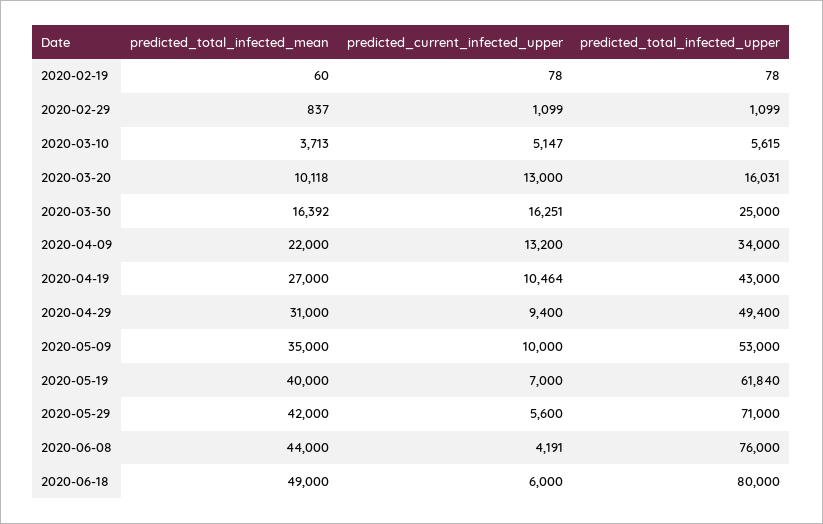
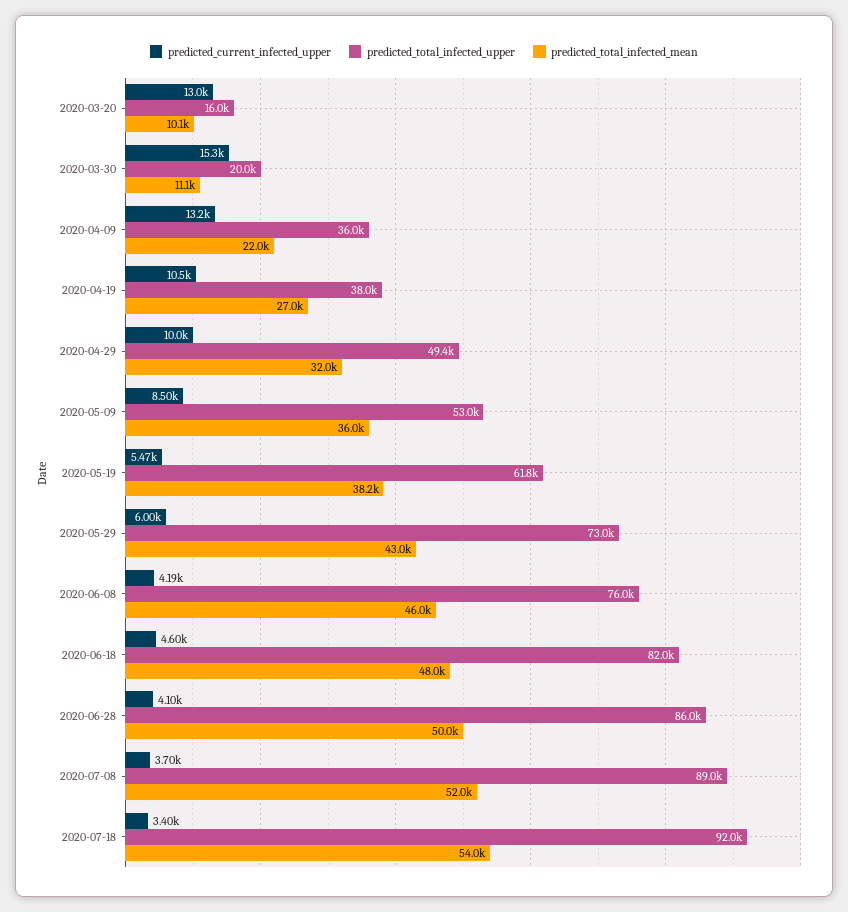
predicted_total_infected_mean, 2020-02-19: 60 -> none
predicted_current_infected_upper, 2020-02-19: 78 -> none
predicted_total_infected_upper, 2020-02-19: 78 -> none
predicted_total_infected_mean, 2020-02-29: 837 -> none
predicted_current_infected_upper, 2020-02-29: 1099 -> none
predicted_total_infected_upper, 2020-02-29: 1099 -> none
predicted_total_infected_mean, 2020-03-10: 3713 -> none
predicted_current_infected_upper, 2020-03-10: 5147 -> none
predicted_total_infected_upper, 2020-03-10: 5615 -> none
predicted_total_infected_mean, 2020-03-30: 16392 -> 11100
predicted_current_infected_upper, 2020-03-30: 16251 -> 15300
predicted_total_infected_upper, 2020-03-30: 25000 -> 20000
predicted_total_infected_upper, 2020-04-09: 34000 -> 36000
predicted_total_infected_upper, 2020-04-19: 43000 -> 38000
predicted_total_infected_mean, 2020-04-29: 31000 -> 32000
predicted_current_infected_upper, 2020-04-29: 9400 -> 10000
predicted_total_infected_mean, 2020-05-09: 35000 -> 36000
predicted_current_infected_upper, 2020-05-09: 10000 -> 8500
predicted_total_infected_mean, 2020-05-19: 40000 -> 38200
predicted_current_infected_upper, 2020-05-19: 7000 -> 5470
predicted_total_infected_mean, 2020-05-29: 42000 -> 43000
predicted_current_infected_upper, 2020-05-29: 5600 -> 6000
predicted_total_infected_upper, 2020-05-29: 71000 -> 73000
predicted_total_infected_mean, 2020-06-08: 44000 -> 46000
predicted_total_infected_mean, 2020-06-18: 49000 -> 48000
predicted_current_infected_upper, 2020-06-18: 6000 -> 4600
predicted_total_infected_upper, 2020-06-18: 80000 -> 82000
predicted_current_infected_upper, 2020-06-28: none -> 4100
predicted_total_infected_upper, 2020-06-28: none -> 86000
predicted_total_infected_mean, 2020-06-28: none -> 50000
predicted_current_infected_upper, 2020-07-08: none -> 3700
predicted_total_infected_upper, 2020-07-08: none -> 89000
predicted_total_infected_mean, 2020-07-08: none -> 52000
predicted_current_infected_upper, 2020-07-18: none -> 3400
predicted_total_infected_upper, 2020-07-18: none -> 92000
predicted_total_infected_mean, 2020-07-18: none -> 54000

